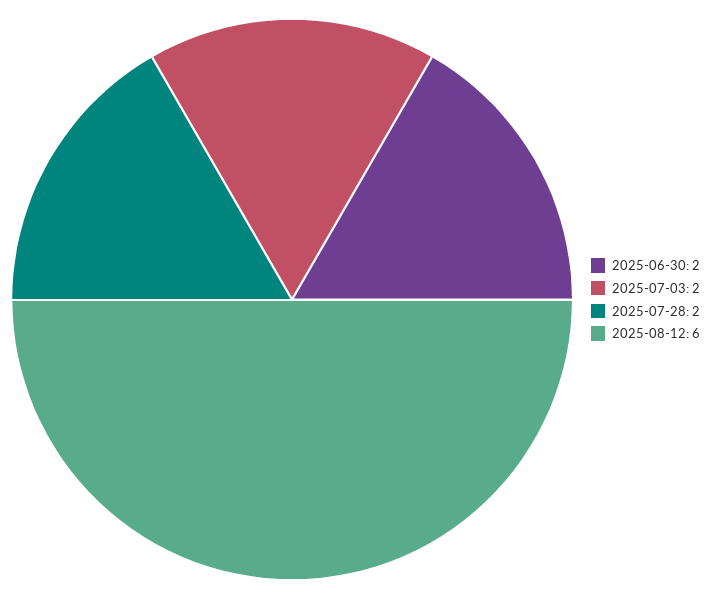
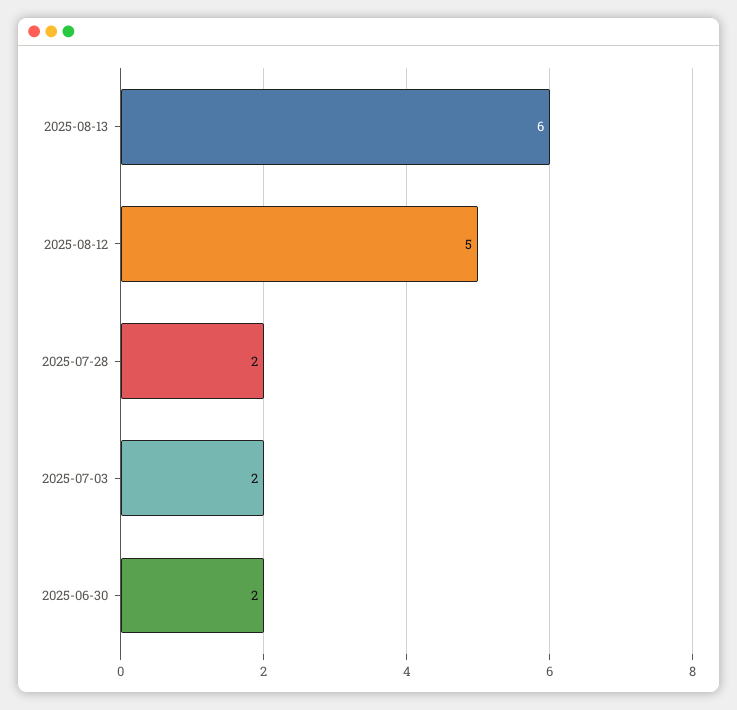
2025-08-12: 6 -> 5
2025-08-13: none -> 6

